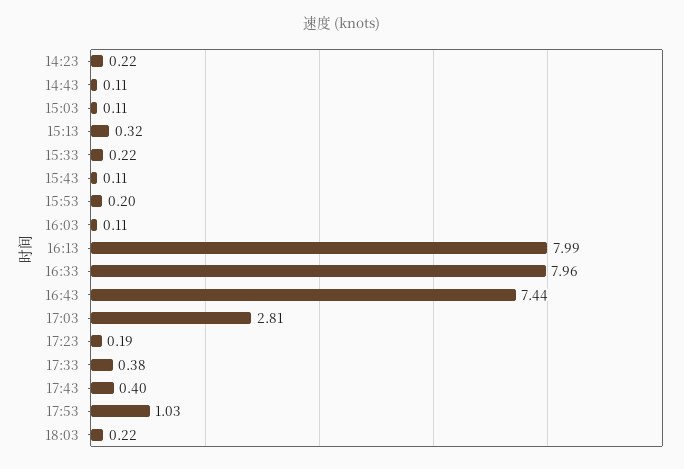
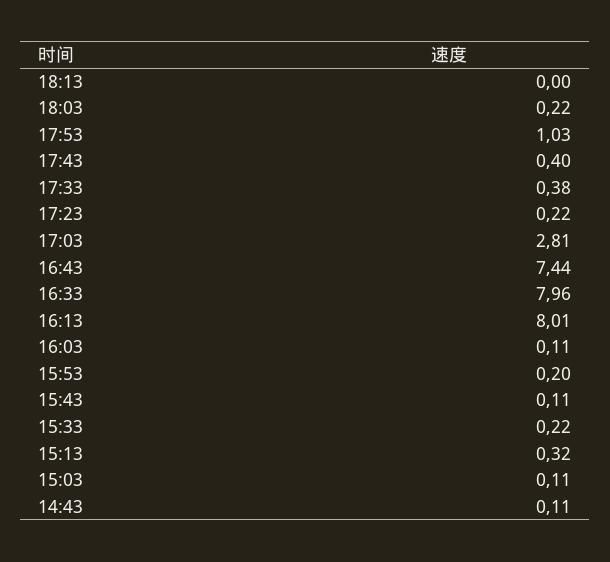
14:23: 0.22 -> none
16:13: 7.99 -> 8.01
17:23: 0.19 -> 0.22
18:13: none -> 0

